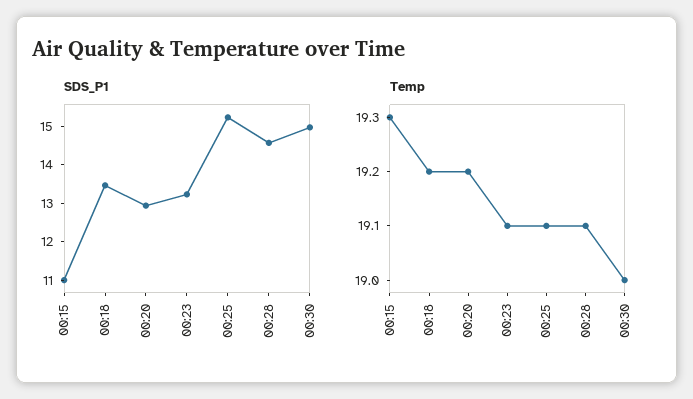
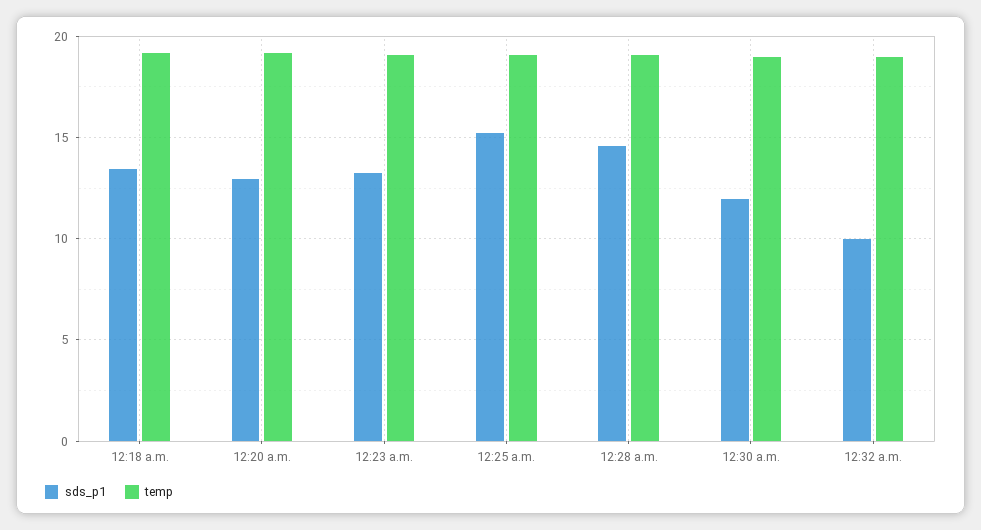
SDS_P1, 00:15: 11 -> none
SDS_P1, 00:30: 15 -> 12
Temp, 00:15: 19.3 -> none
SDS_P1, 12:32 a.m.: none -> 10
Temp, 12:32 a.m.: none -> 19

